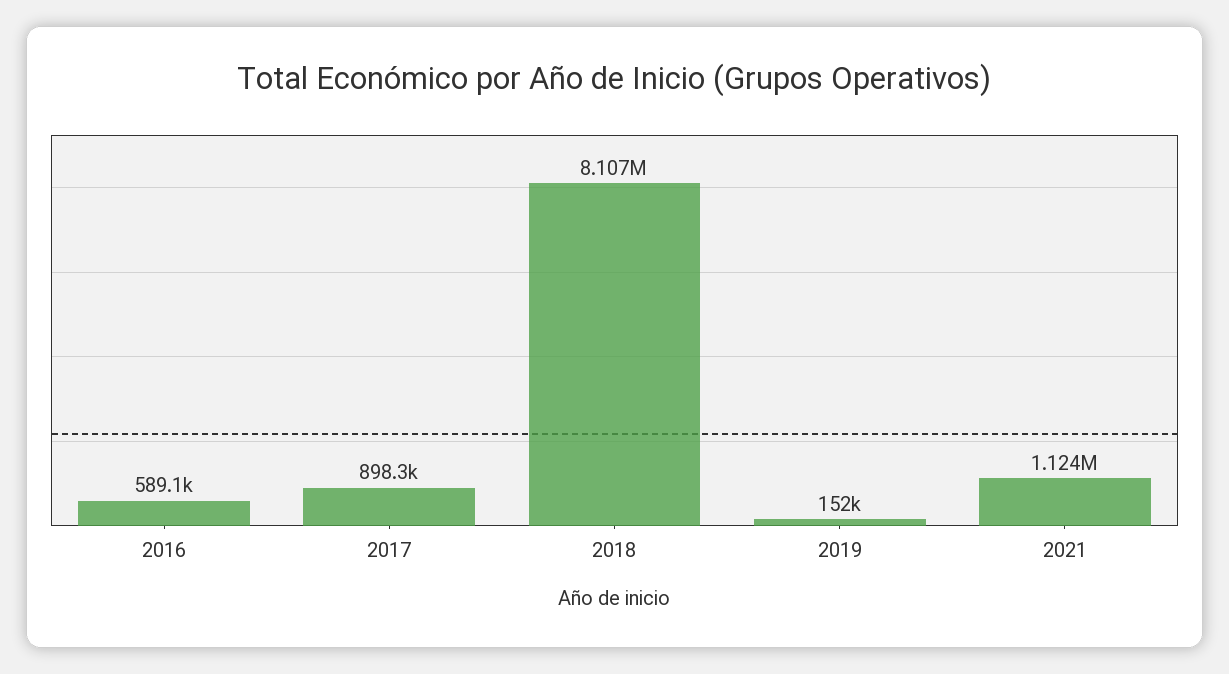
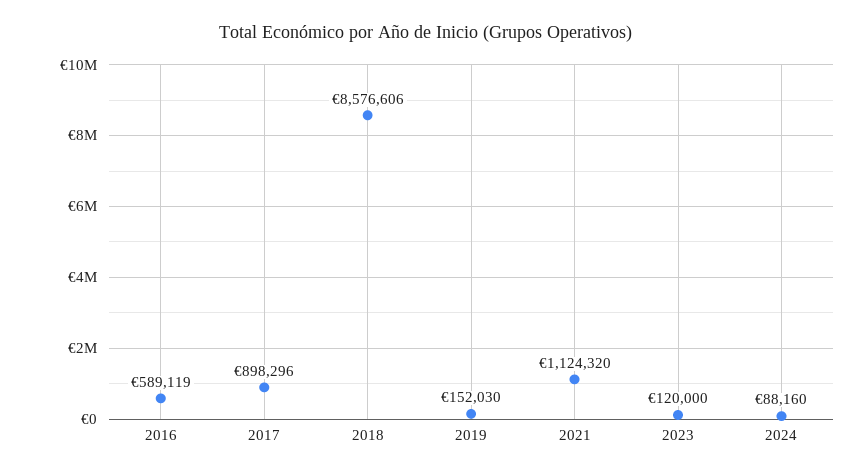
2018: 8107000 -> 8576606
2023: none -> 120000
2024: none -> 88160

